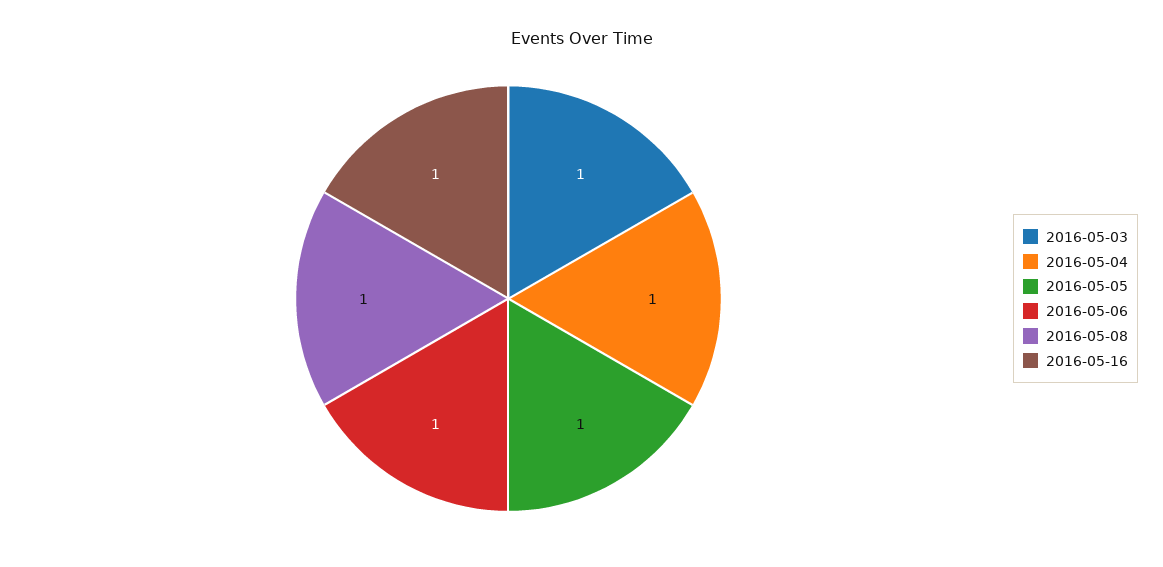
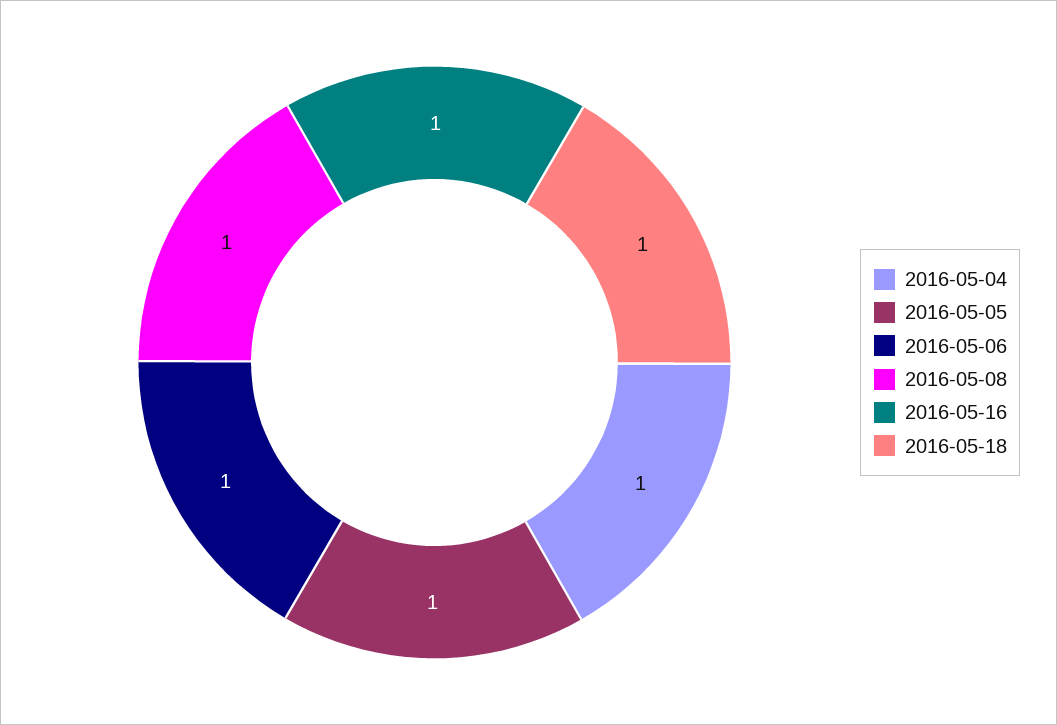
2016-05-03: 1 -> none
2016-05-18: none -> 1

